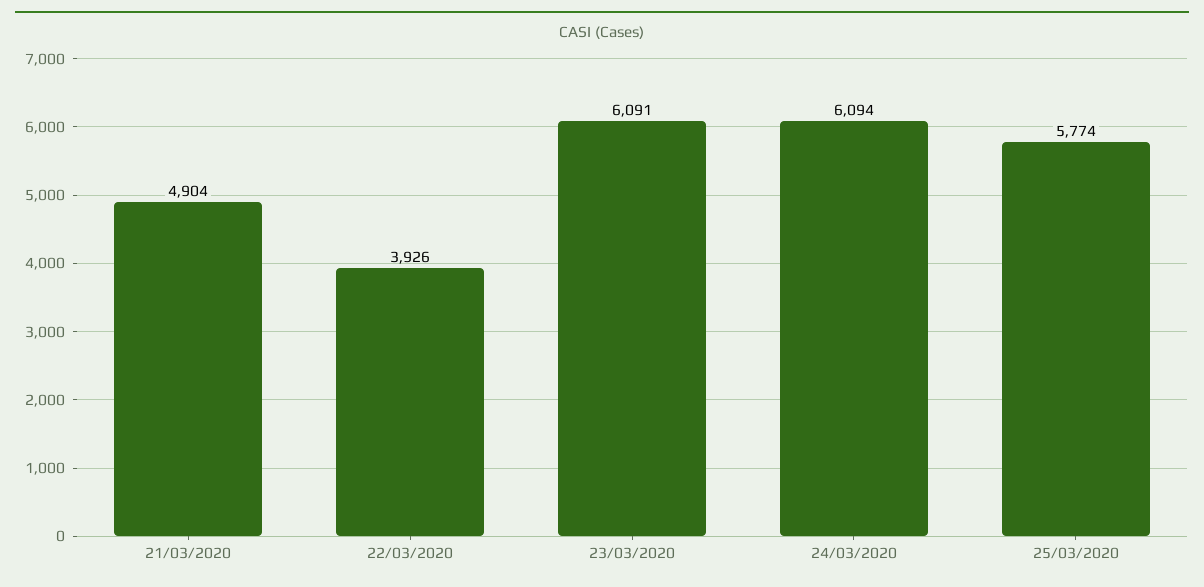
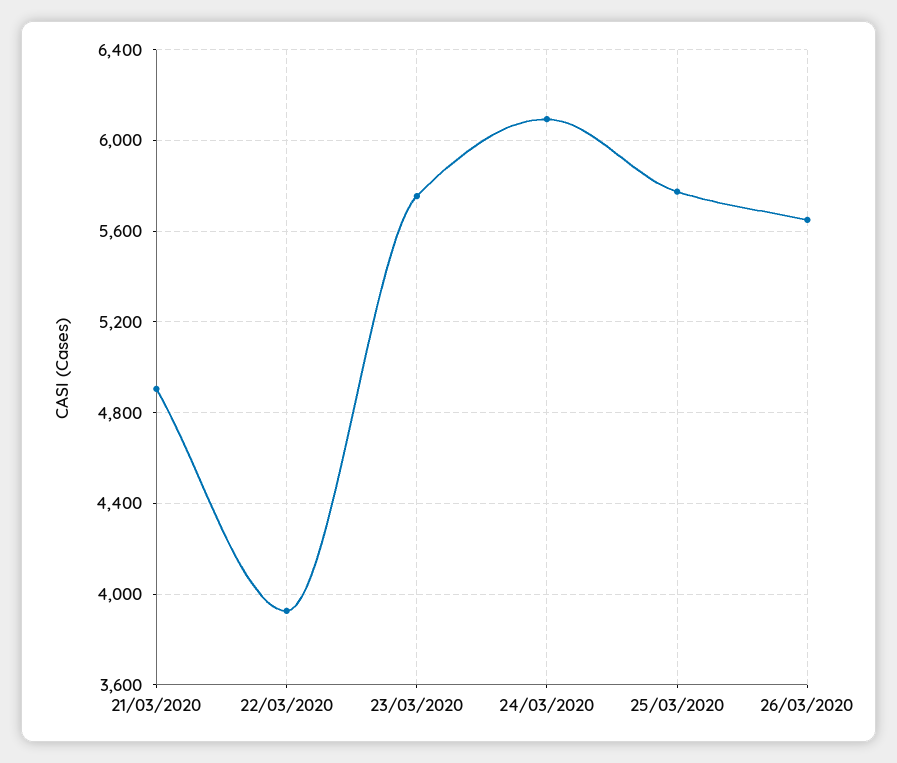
23/03/2020: 6091 -> 5750
26/03/2020: none -> 5650

